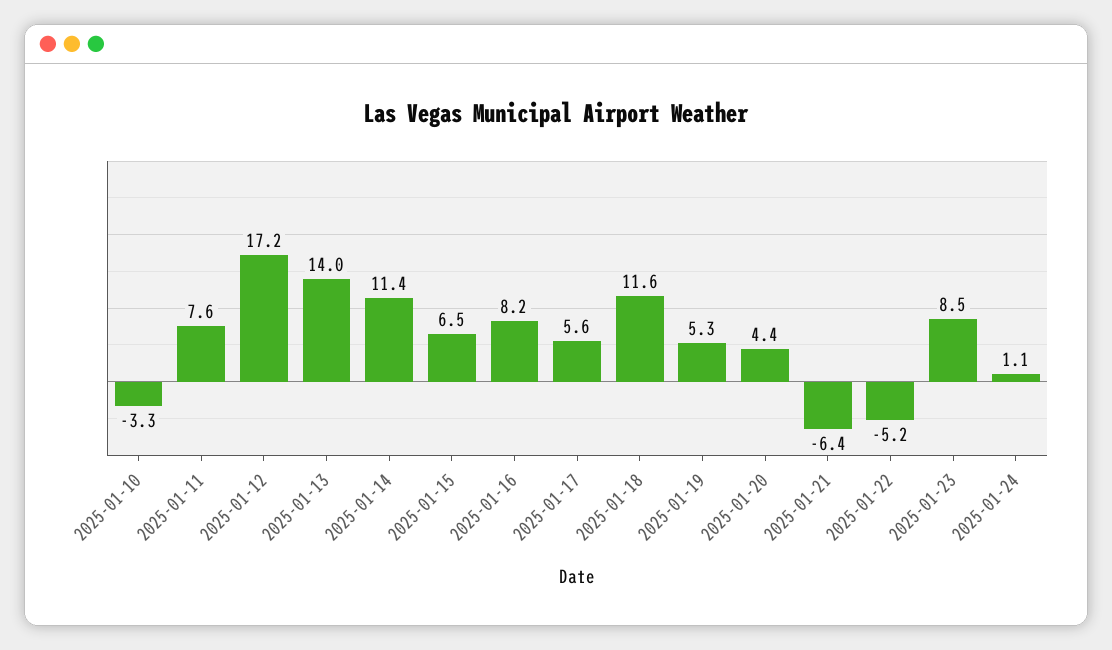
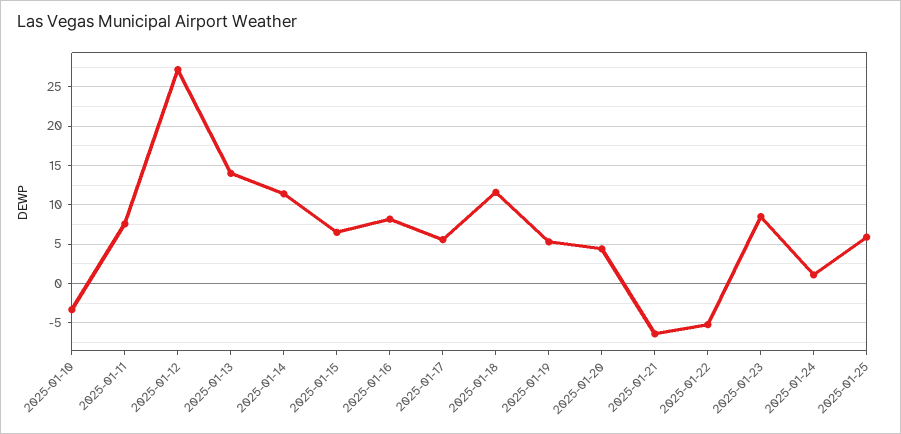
2025-01-12: 17.2 -> 27
2025-01-25: none -> 6

